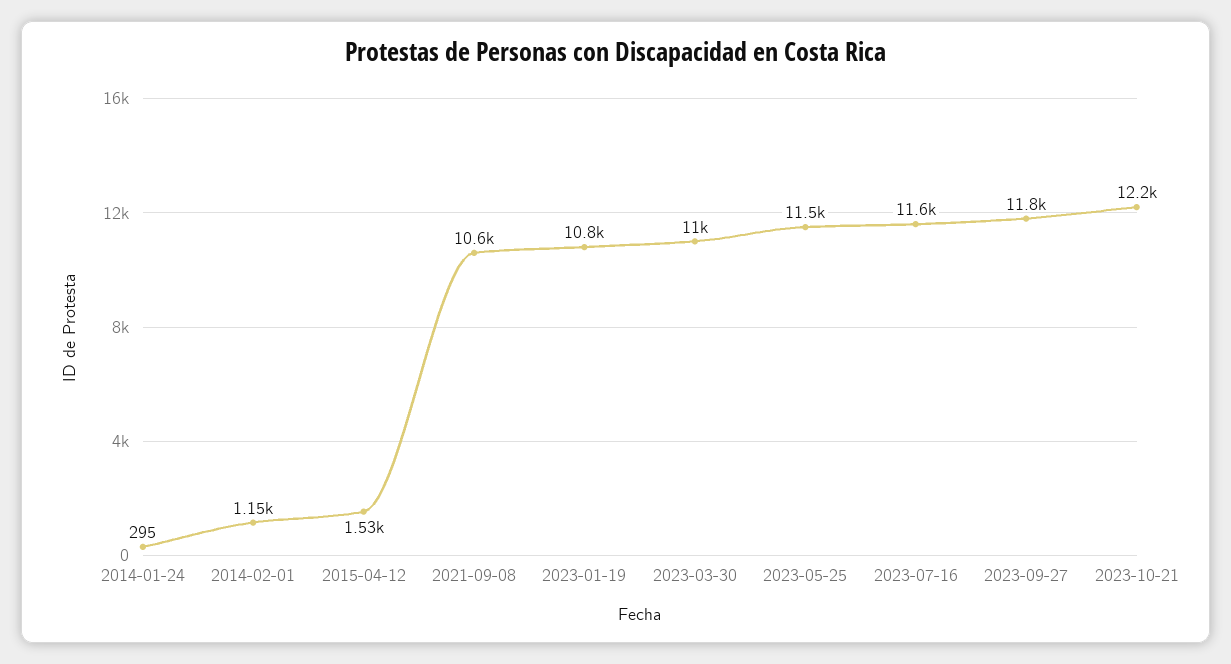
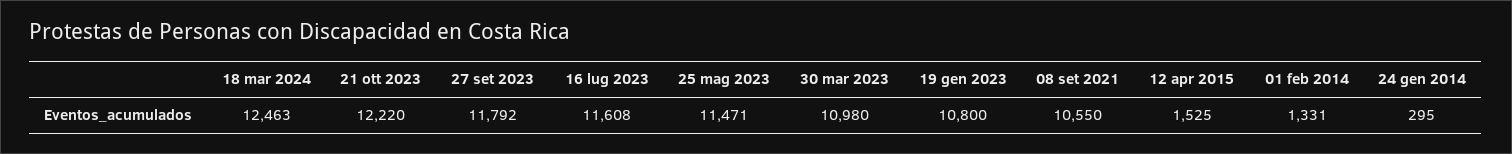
2014-02-01: 1150 -> 1331
18 mar 2024: none -> 12463

